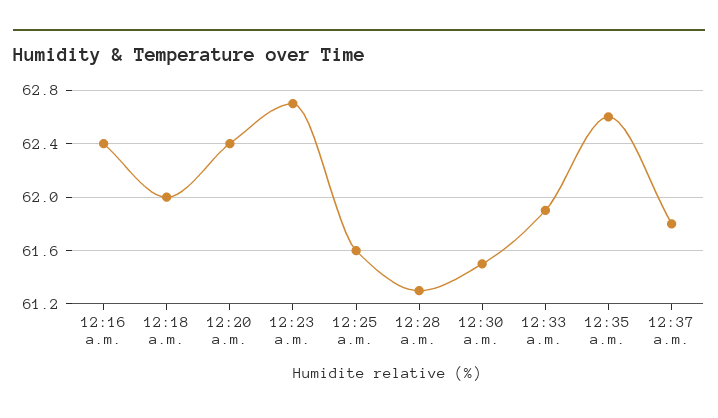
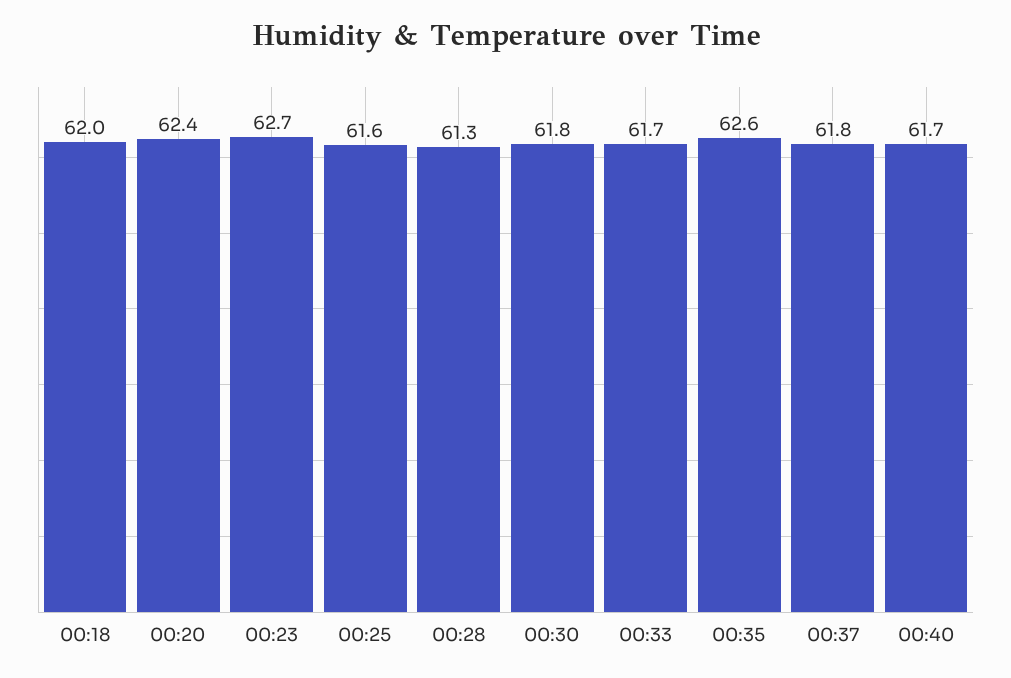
12:16 a.m.: 62.4 -> none
12:30 a.m.: 61.5 -> 61.8
12:33 a.m.: 61.9 -> 61.7
00:40: none -> 61.7

